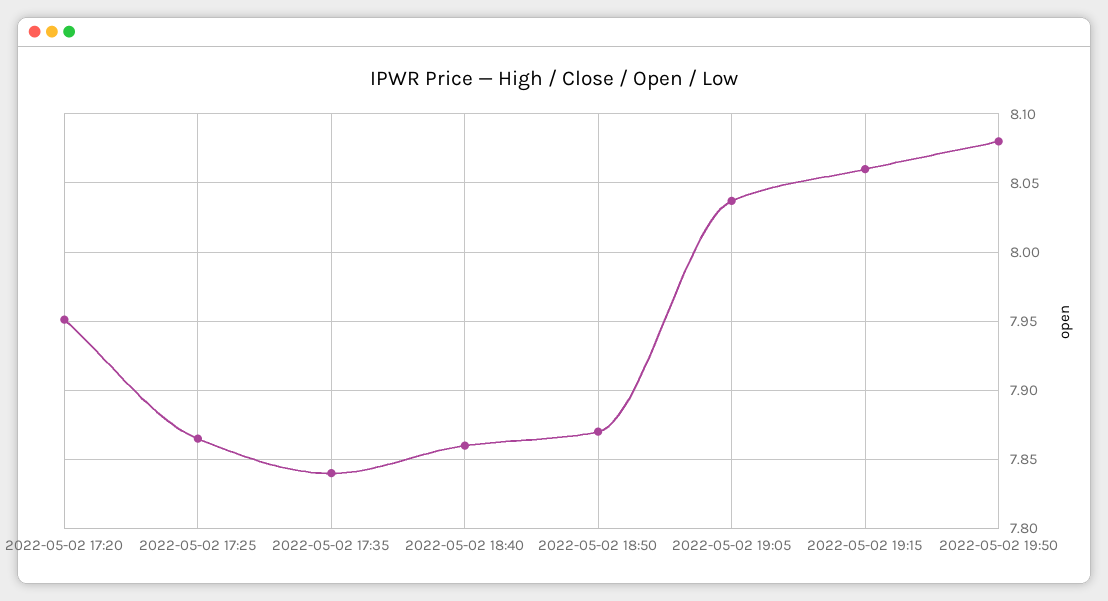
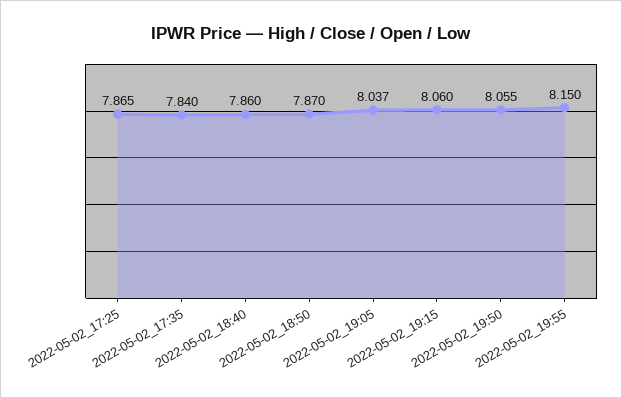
2022-05-02 17:20: 7.95 -> none
2022-05-02 19:50: 8.08 -> 8.055
2022-05-02_19:55: none -> 8.15

